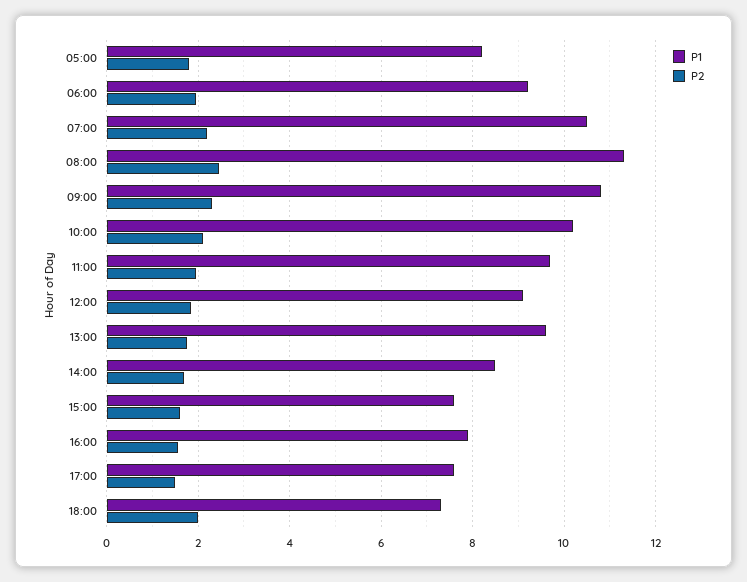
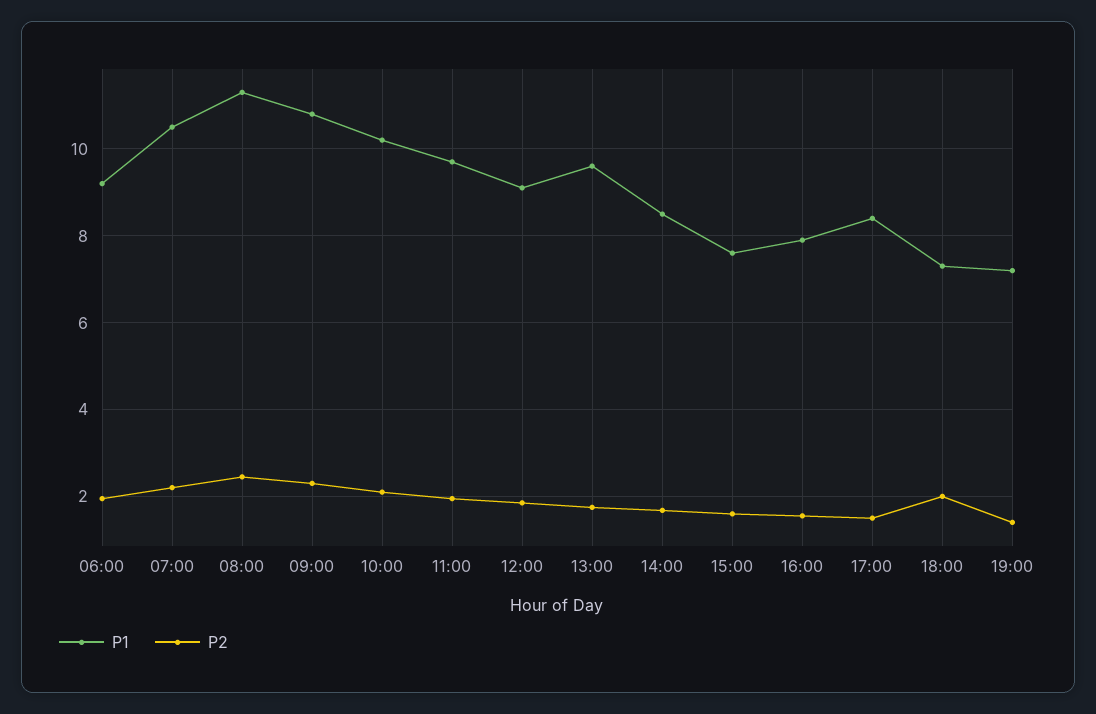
P1, 05:00: 8.2 -> none
P2, 05:00: 1.8 -> none
P1, 17:00: 7.6 -> 8.4
P1, 19:00: none -> 7.2
P2, 19:00: none -> 1.4

